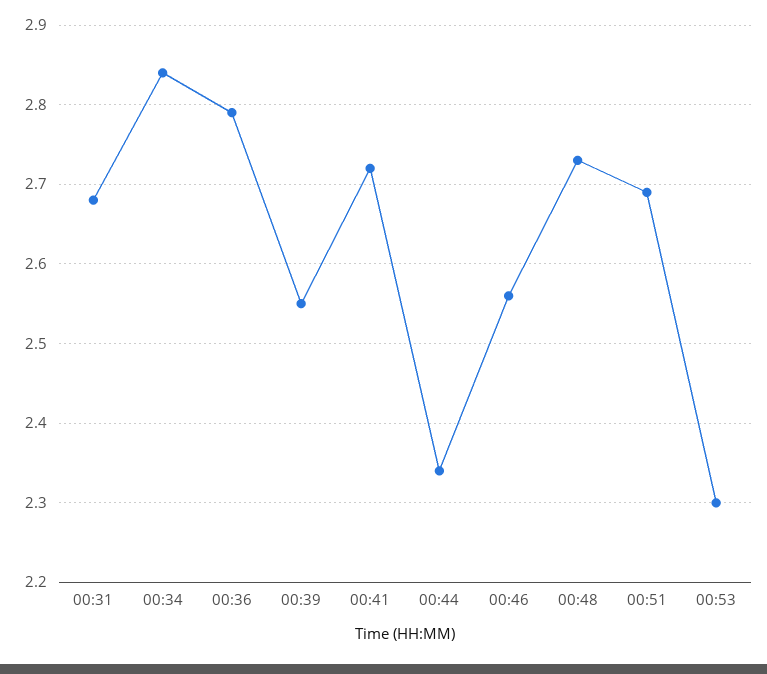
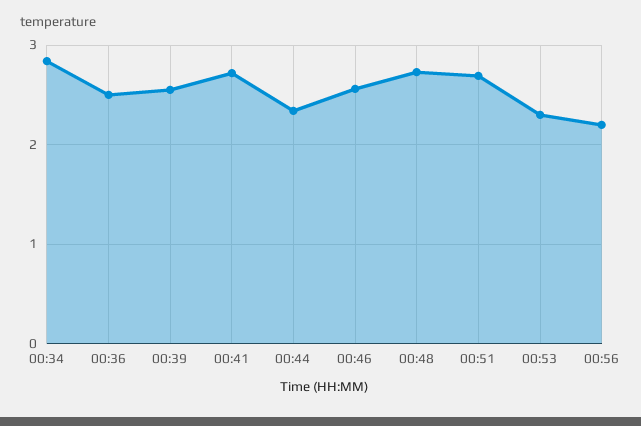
00:31: 2.68 -> none
00:36: 2.79 -> 2.5
00:56: none -> 2.2

